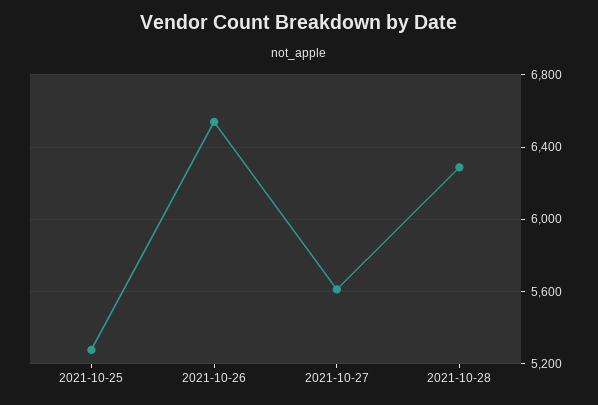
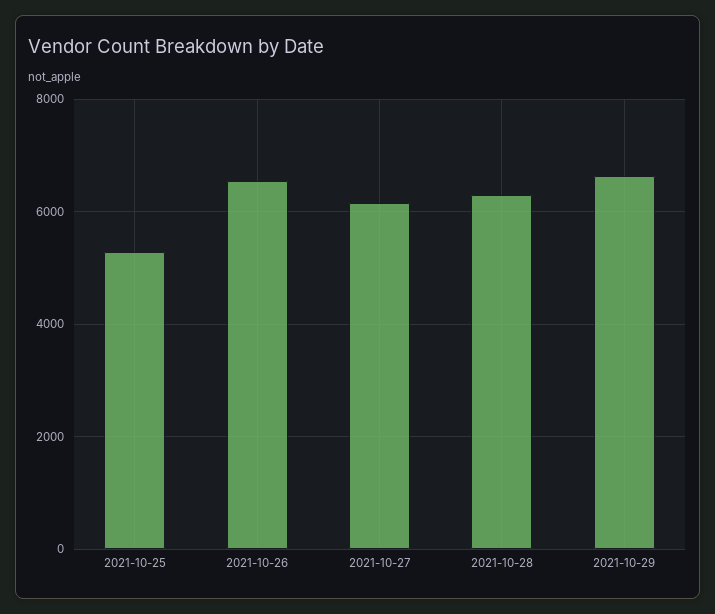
2021-10-27: 5600 -> 6200
2021-10-29: none -> 6600

